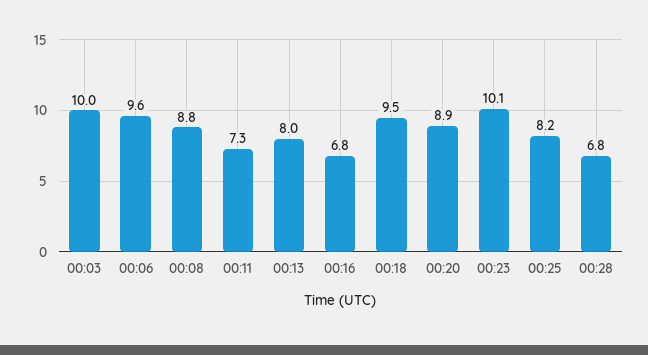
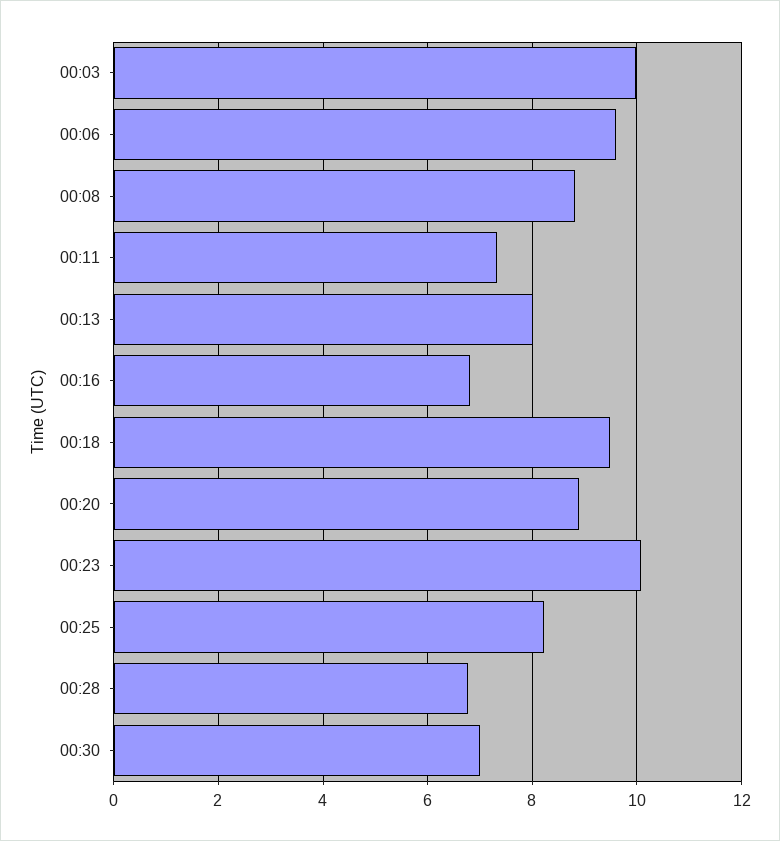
00:30: none -> 7

